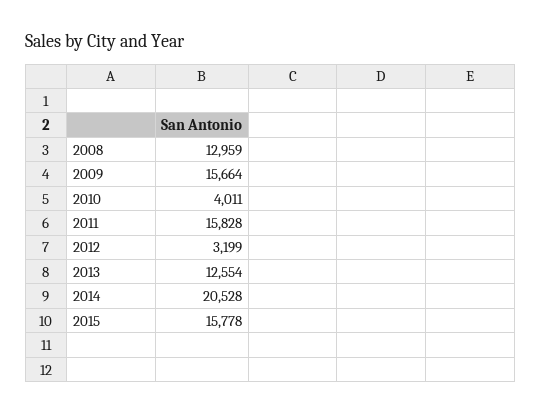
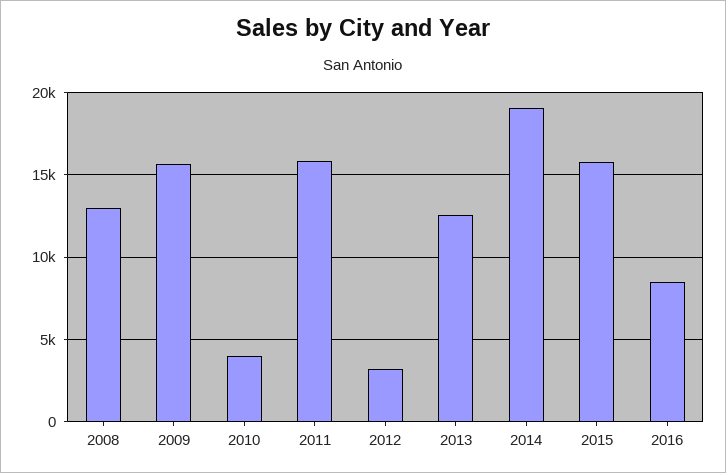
2014: 20528 -> 19000
2016: none -> 8500

